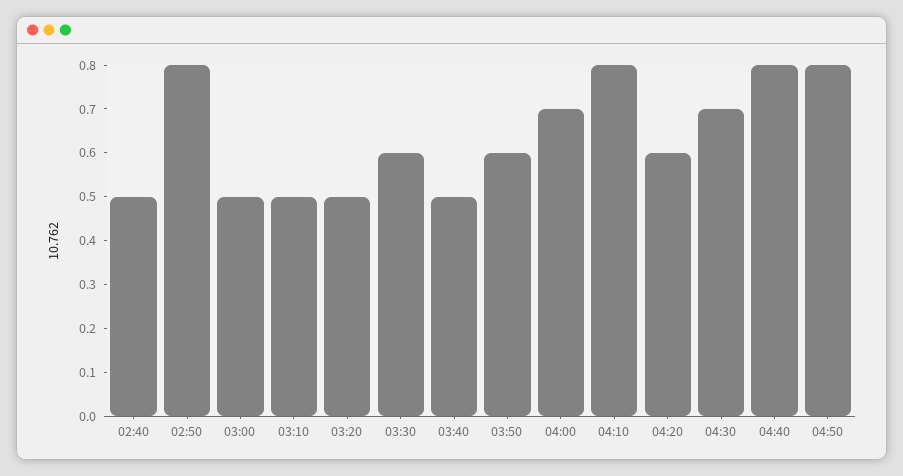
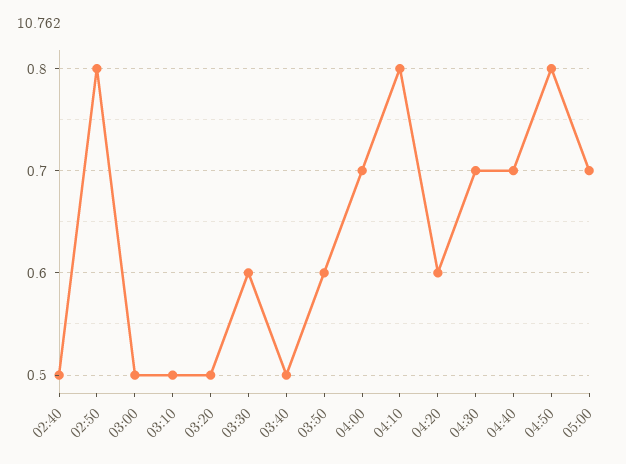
04:40: 0.8 -> 0.7
05:00: none -> 0.7

